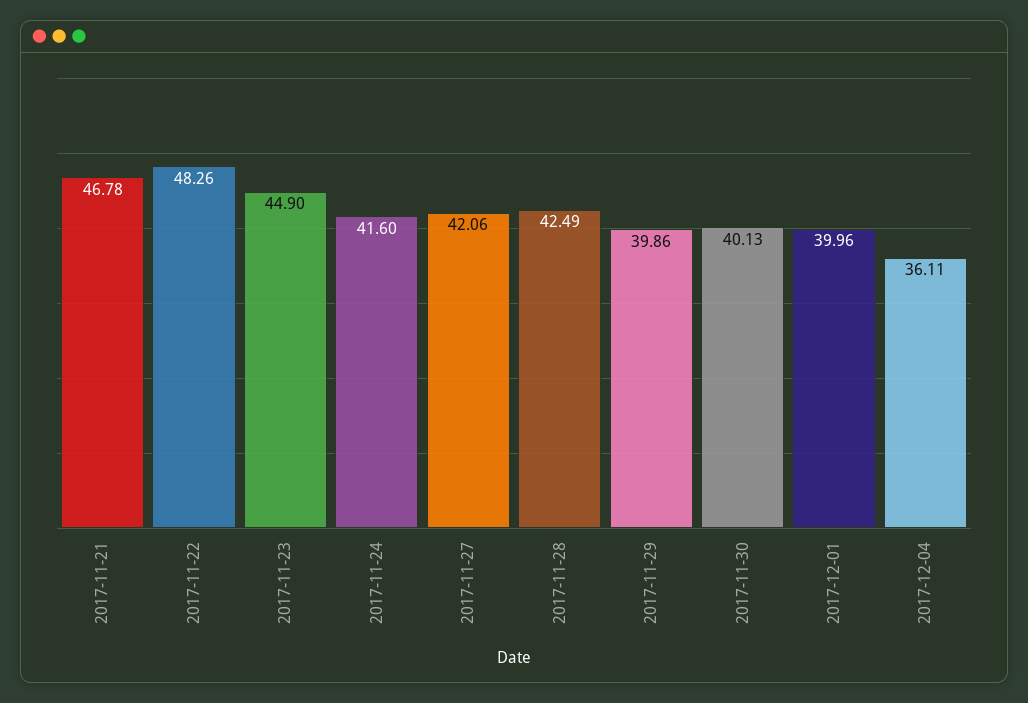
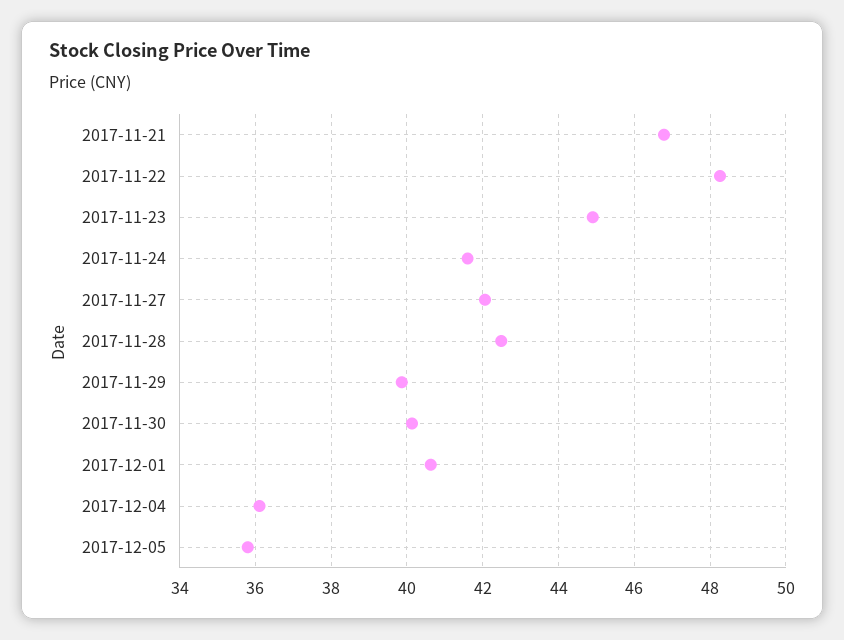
2017-12-01: 39.96 -> 40.6
2017-12-05: none -> 35.8

